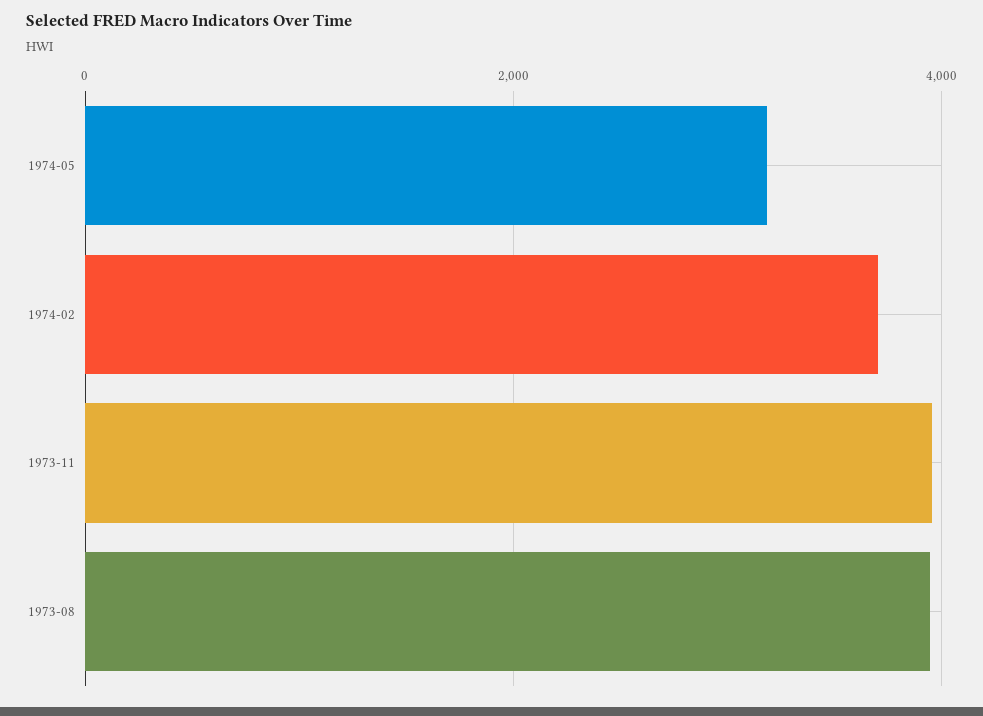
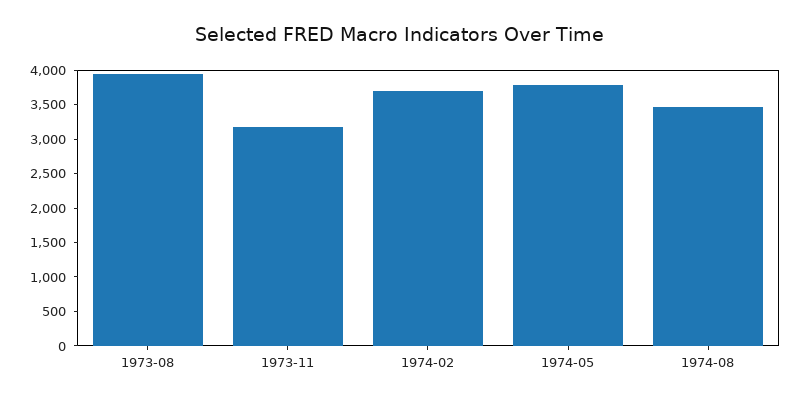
1974-05: 3200 -> 3750
1973-11: 4000 -> 3250
1974-08: none -> 3500

